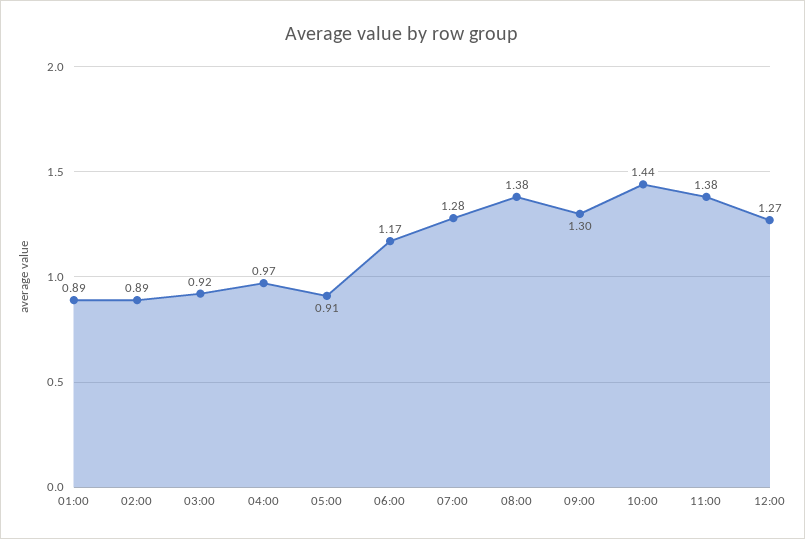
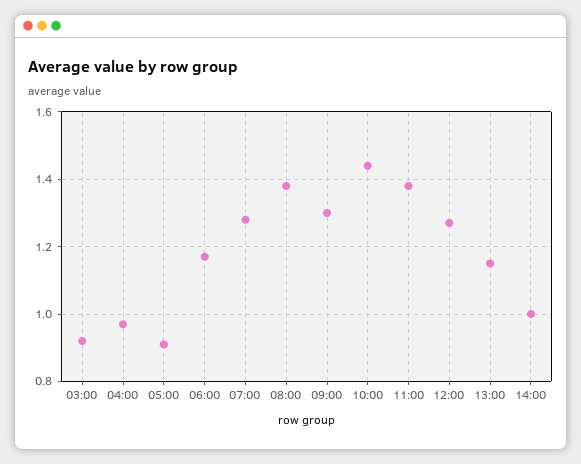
01:00: 0.89 -> none
02:00: 0.89 -> none
13:00: none -> 1.15
14:00: none -> 1

